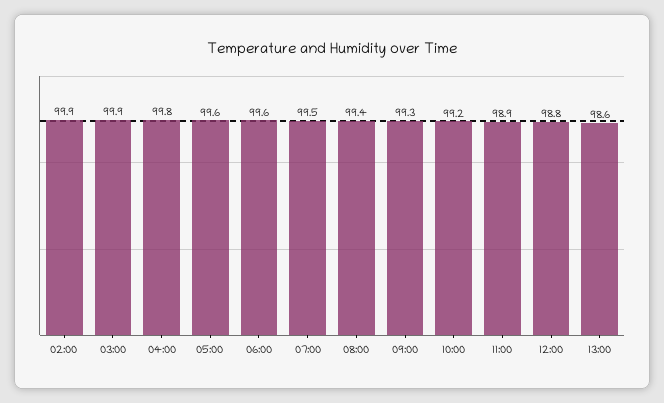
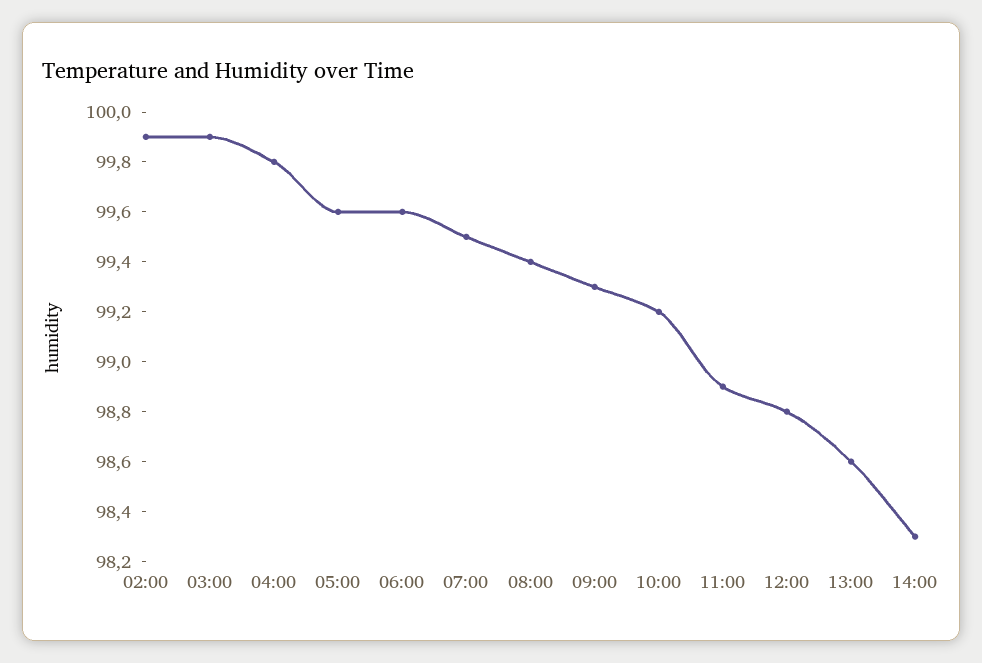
14:00: none -> 98.3

